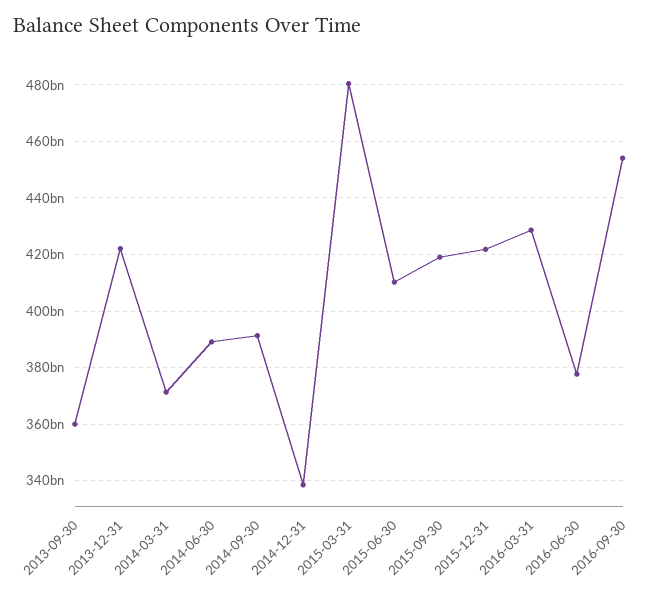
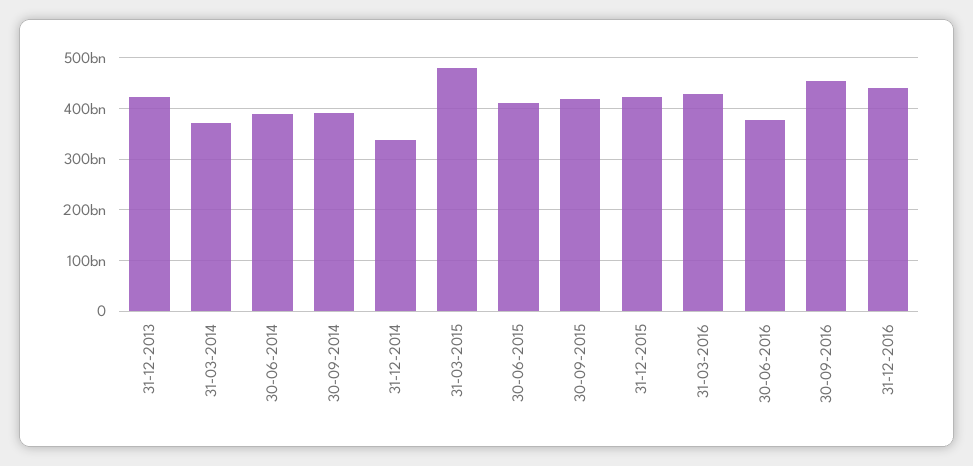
2013-09-30: 360000000000 -> none
31-12-2016: none -> 440000000000

